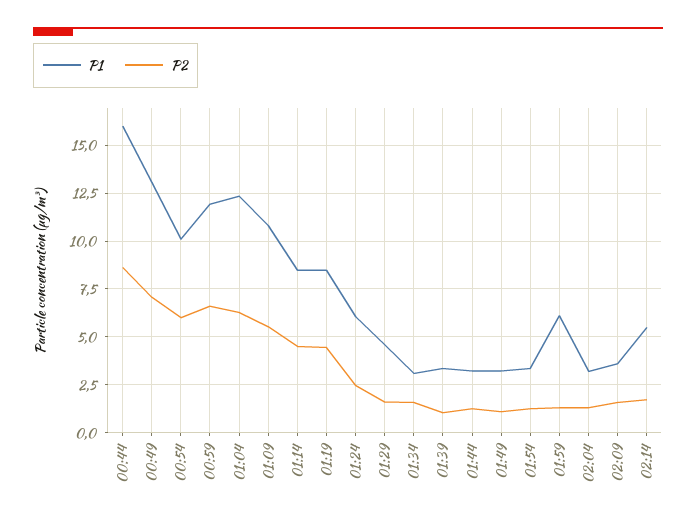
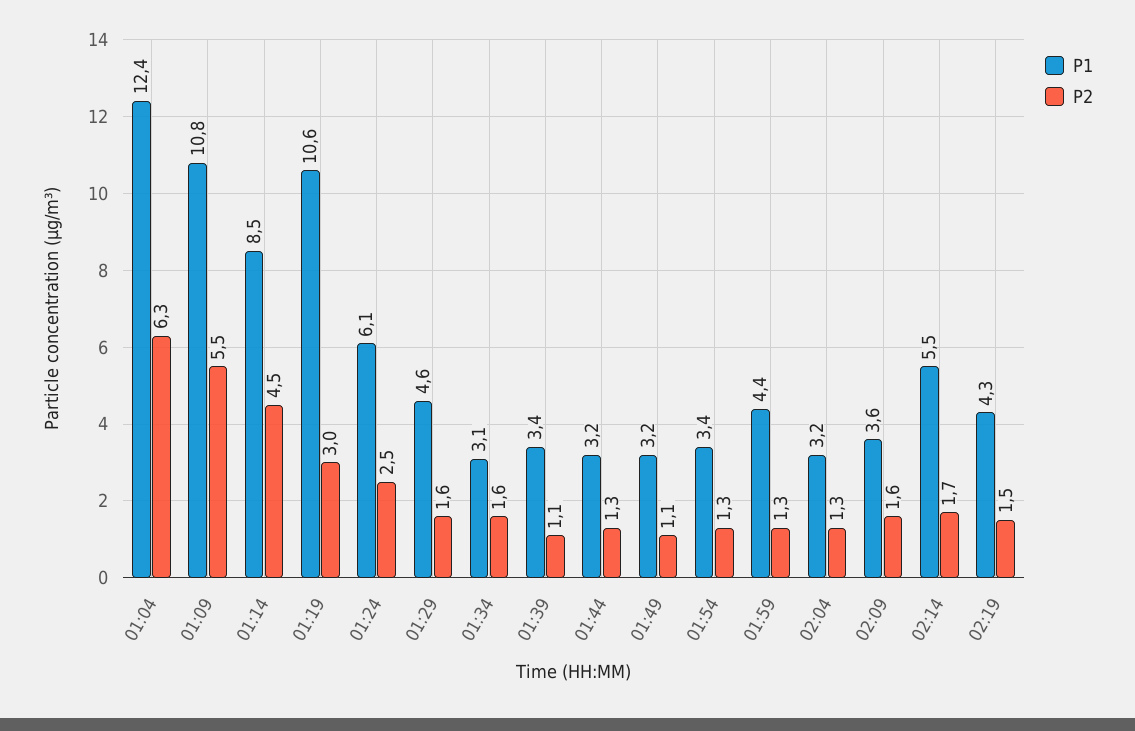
P1, 00:44: 16 -> none
P2, 00:44: 8.5 -> none
P1, 00:49: 13 -> none
P2, 00:49: 7 -> none
P1, 00:54: 10 -> none
P2, 00:54: 6 -> none
P1, 00:59: 12 -> none
P2, 00:59: 6.5 -> none
P1, 01:19: 8.5 -> 10.6
P2, 01:19: 4.5 -> 3
P1, 01:59: 6 -> 4.4
P1, 02:19: none -> 4.3
P2, 02:19: none -> 1.5

